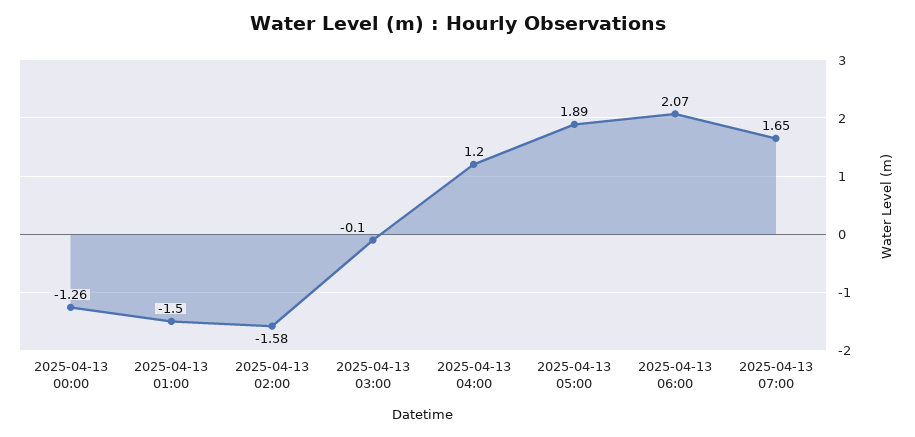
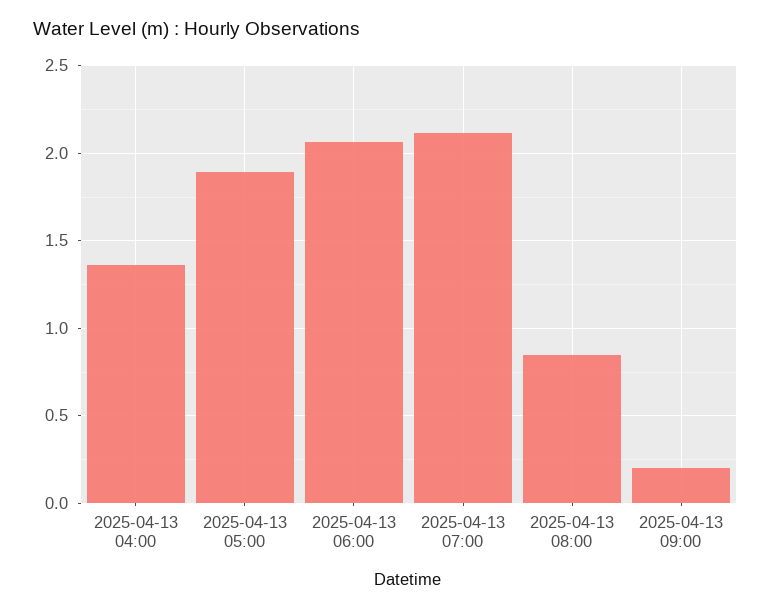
2025-04-13 00:00: -1.26 -> none
2025-04-13 01:00: -1.5 -> none
2025-04-13 02:00: -1.58 -> none
2025-04-13 03:00: -0.1 -> none
2025-04-13 04:00: 1.2 -> 1.35
2025-04-13 07:00: 1.65 -> 2.1
2025-04-13 08:00: none -> 0.85
2025-04-13 09:00: none -> 0.2

